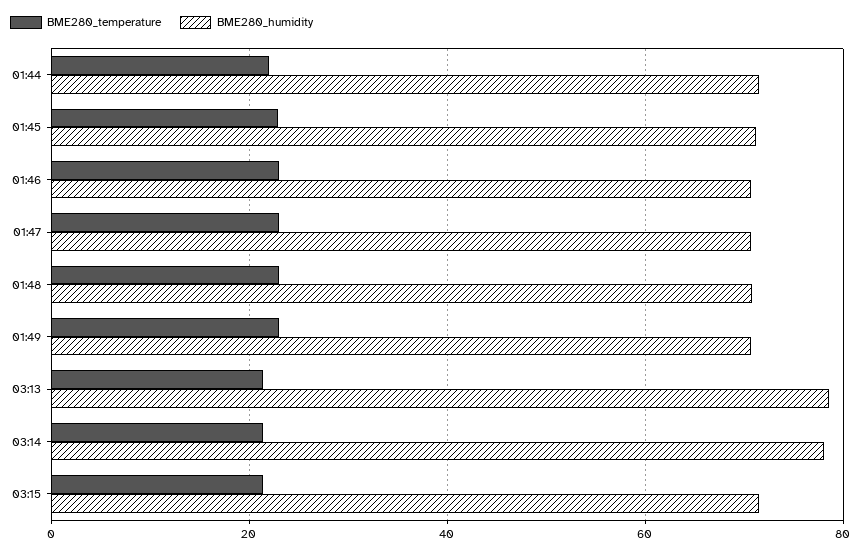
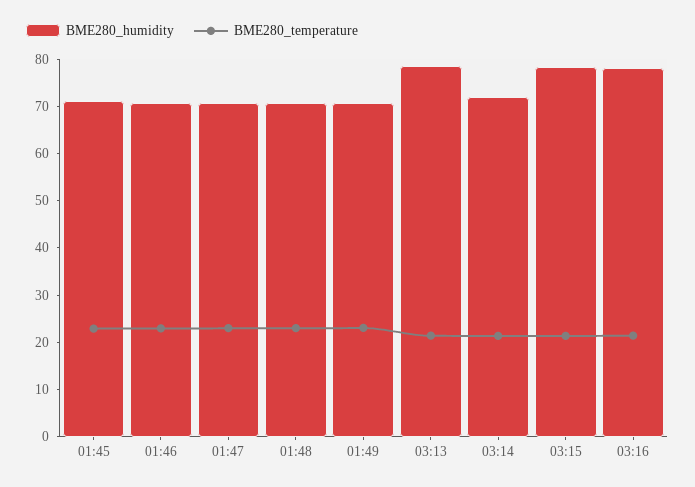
BME280_temperature, 01:44: 22 -> none
BME280_humidity, 01:44: 72 -> none
BME280_humidity, 03:14: 78 -> 72
BME280_humidity, 03:15: 72 -> 78
BME280_humidity, 03:16: none -> 78
BME280_temperature, 03:16: none -> 22

